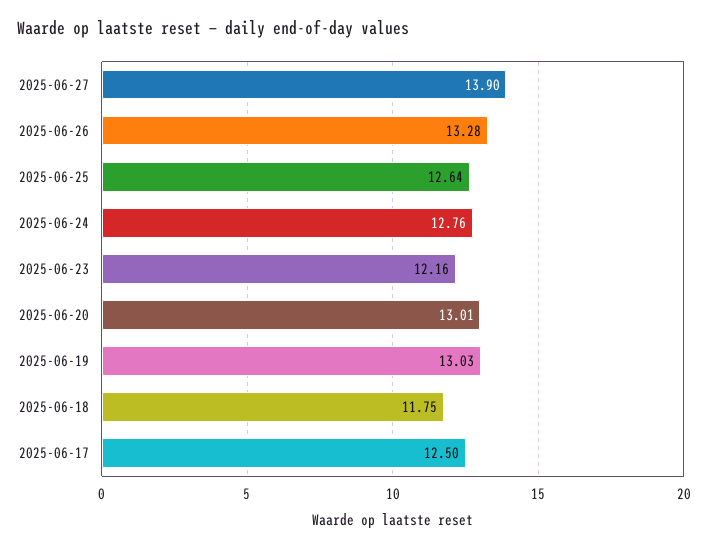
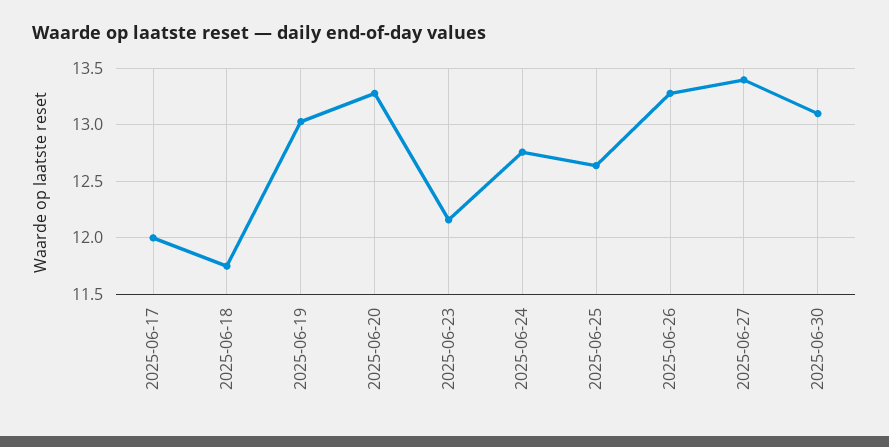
2025-06-27: 13.9 -> 13.4
2025-06-20: 13.01 -> 13.3
2025-06-17: 12.5 -> 12
2025-06-30: none -> 13.1

